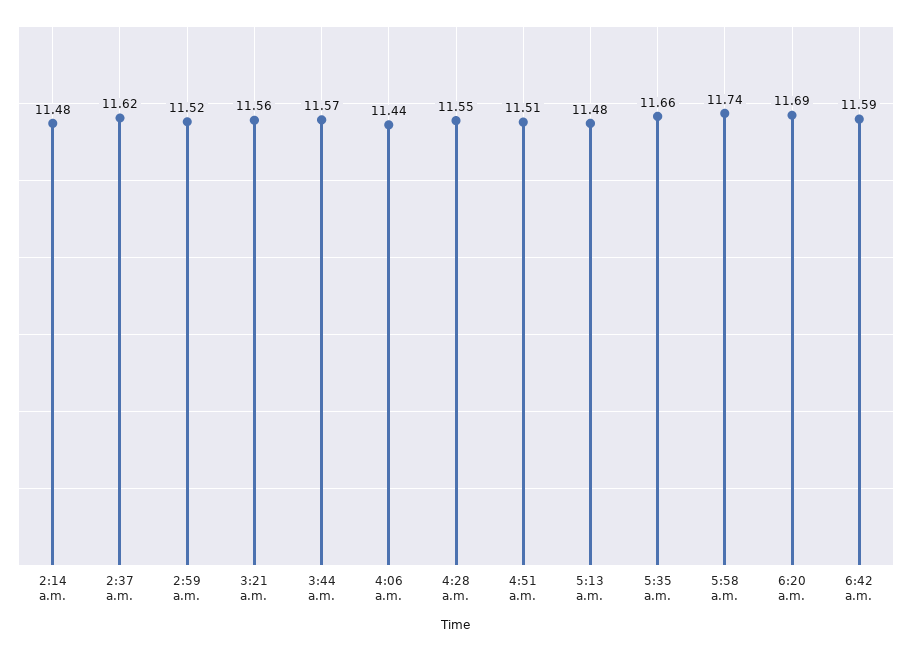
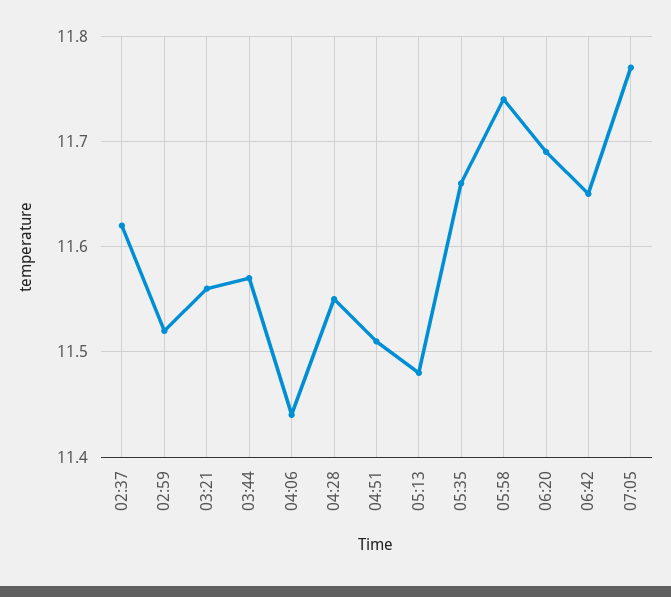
2:14 a.m.: 11.48 -> none
6:42 a.m.: 11.59 -> 11.65
07:05: none -> 11.77

